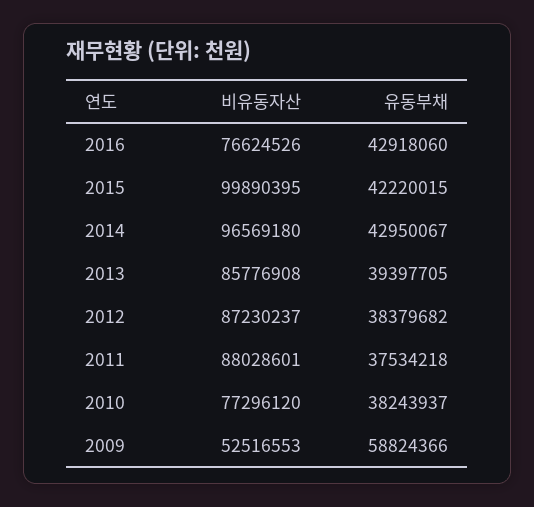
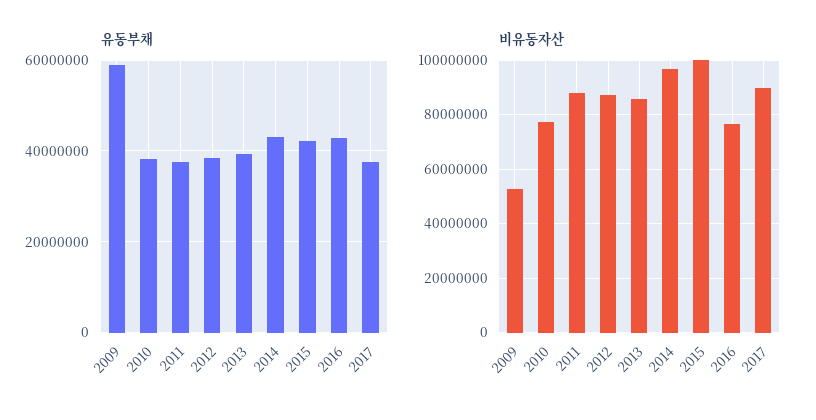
유동부채, 2017: none -> 38000000
비유동자산, 2017: none -> 90000000

